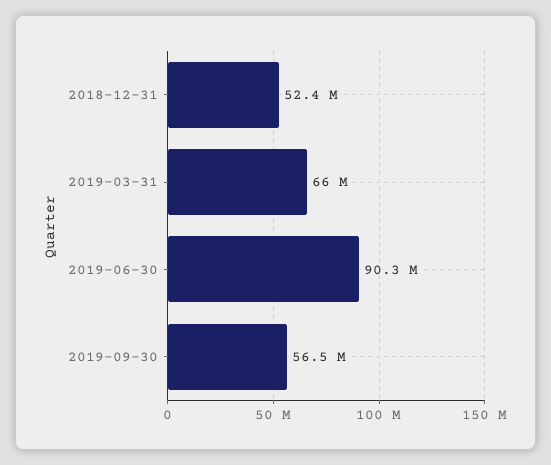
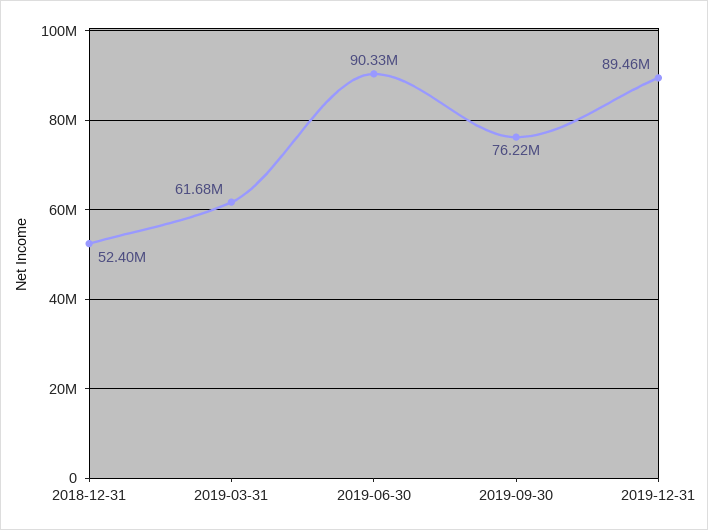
2019-03-31: 66000000 -> 61680000
2019-09-30: 56500000 -> 76220000
2019-12-31: none -> 89460000

